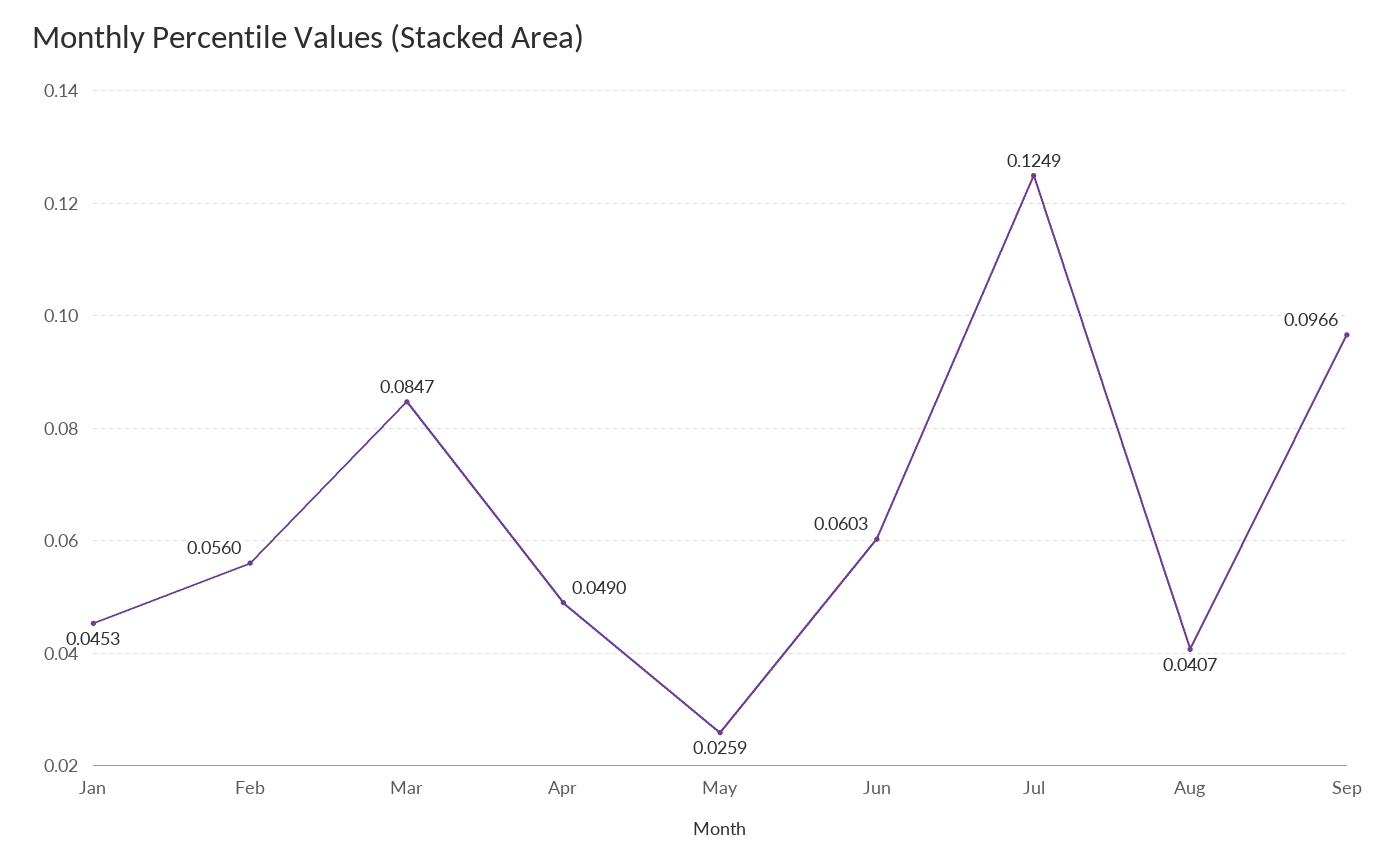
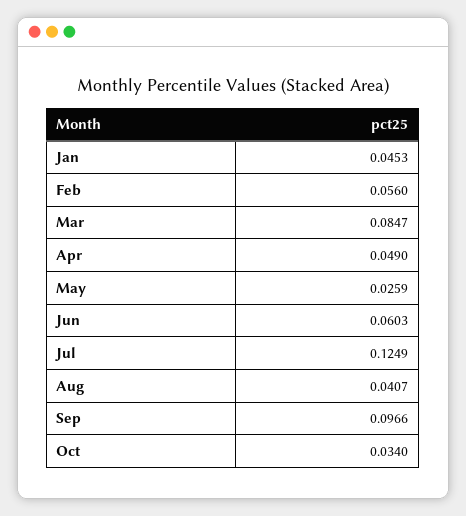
Oct: none -> 0.034

